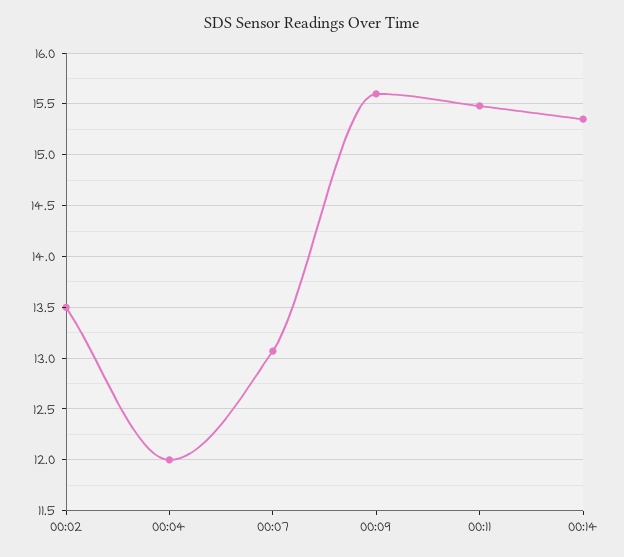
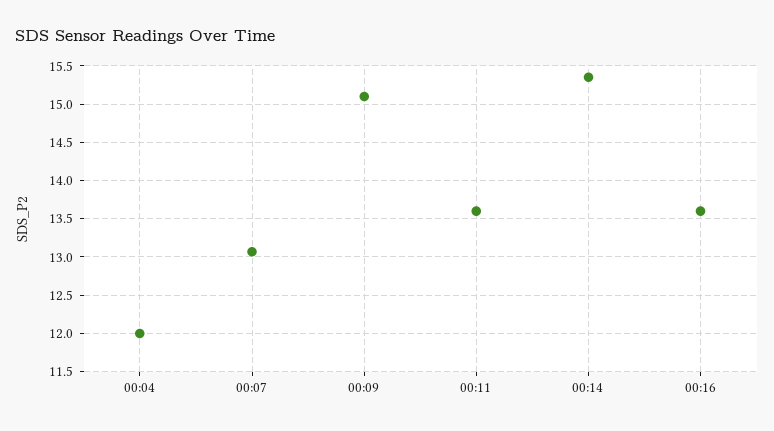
00:02: 13.5 -> none
00:09: 15.6 -> 15.1
00:11: 15.5 -> 13.6
00:16: none -> 13.6

